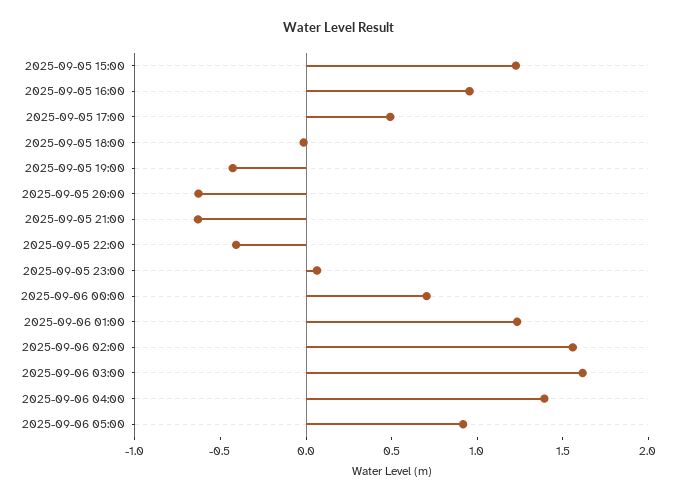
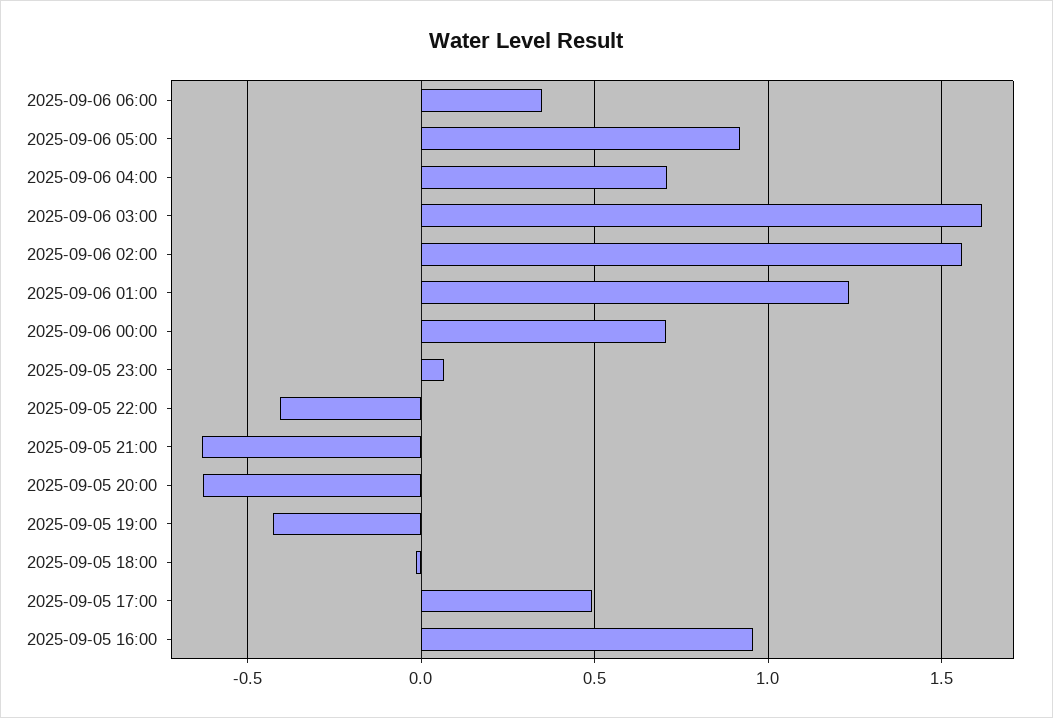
2025-09-05 15:00: 1.2 -> none
2025-09-06 04:00: 1.4 -> 0.7
2025-09-06 06:00: none -> 0.35

